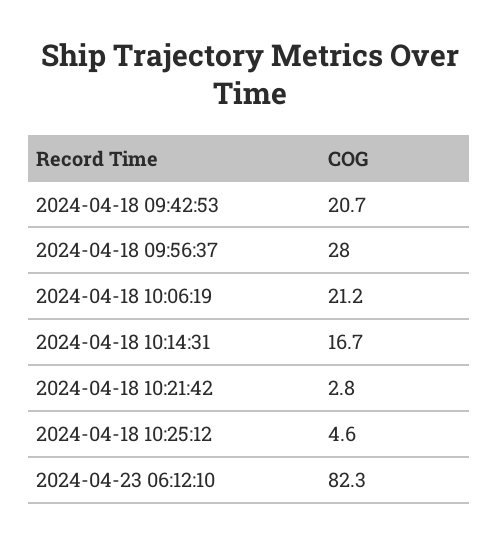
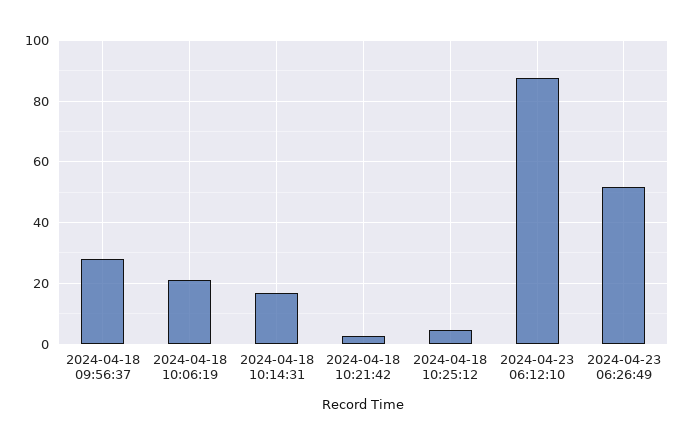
2024-04-18 09:42:53: 20.7 -> none
2024-04-23 06:12:10: 82.3 -> 88
2024-04-23 06:26:49: none -> 52

